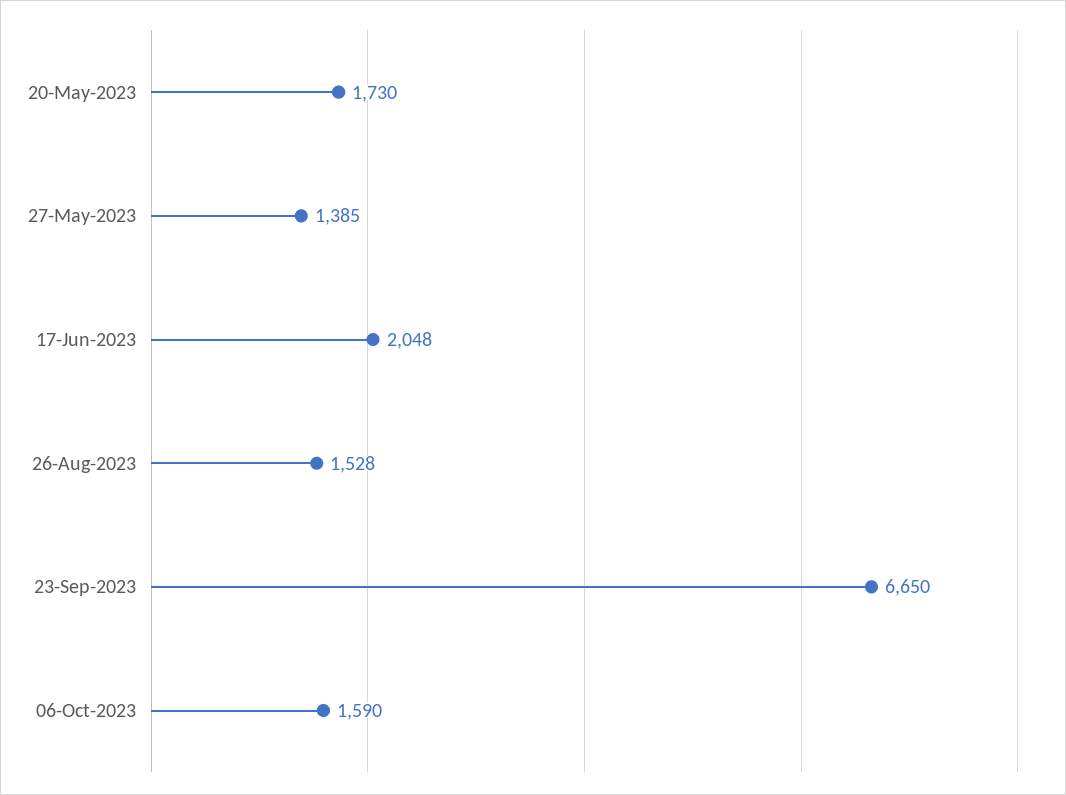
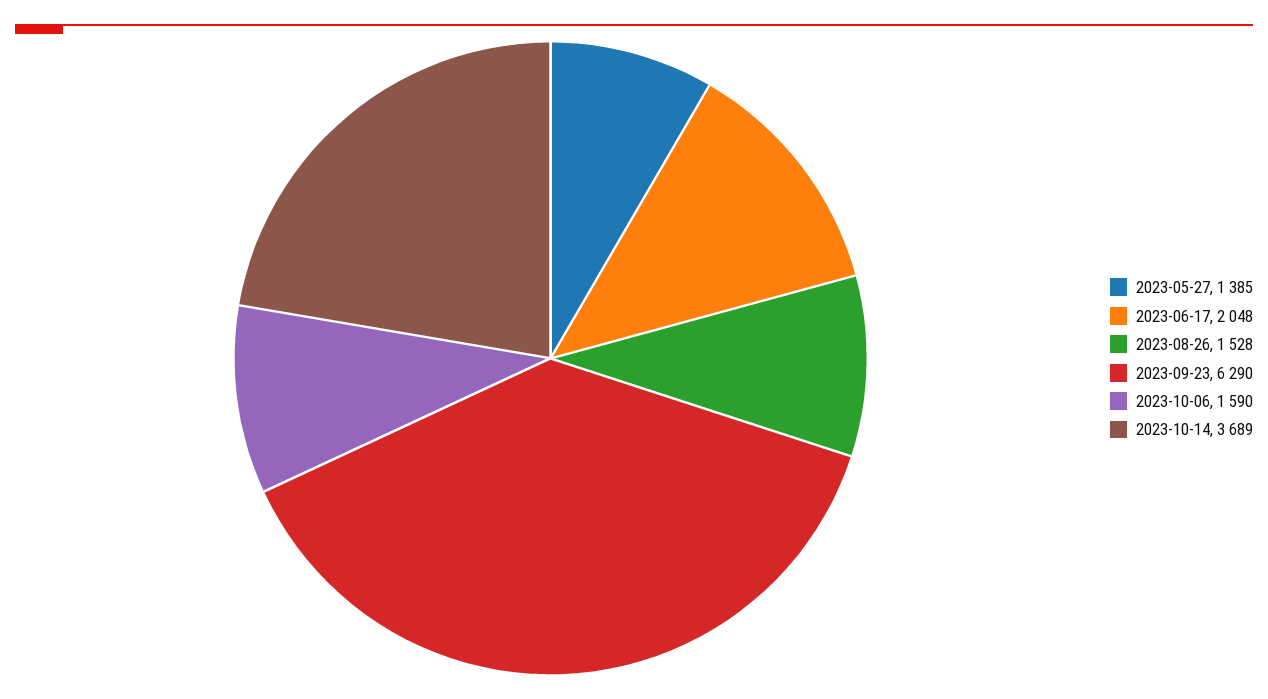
20-May-2023: 1730 -> none
23-Sep-2023: 6650 -> 6290
2023-10-14: none -> 3689

